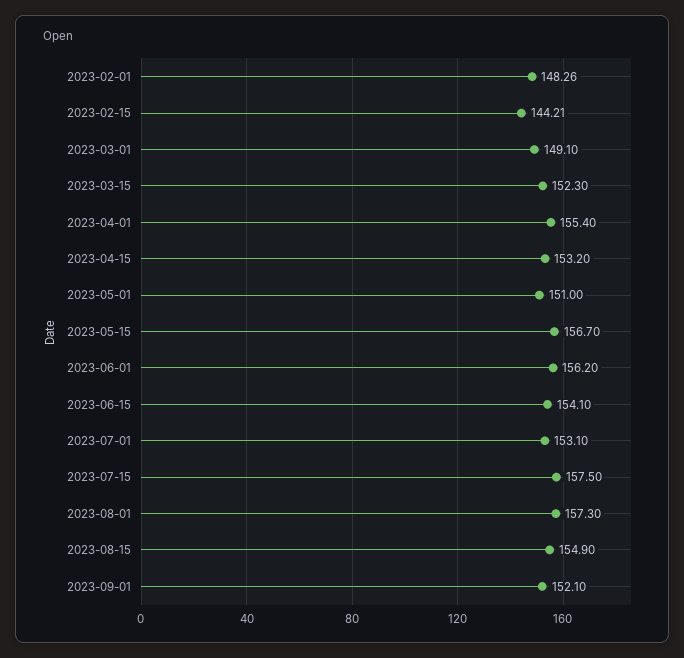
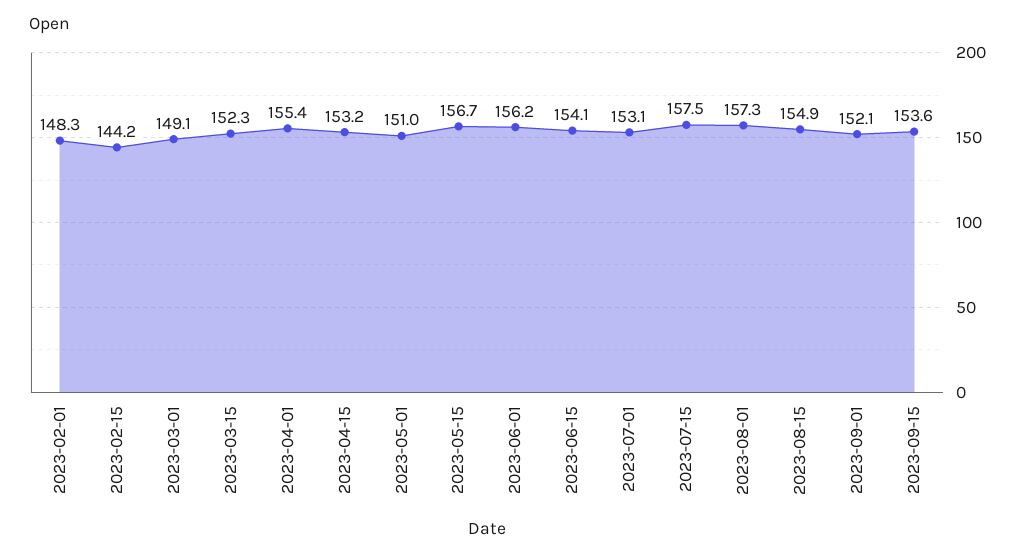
2023-09-15: none -> 153.6

